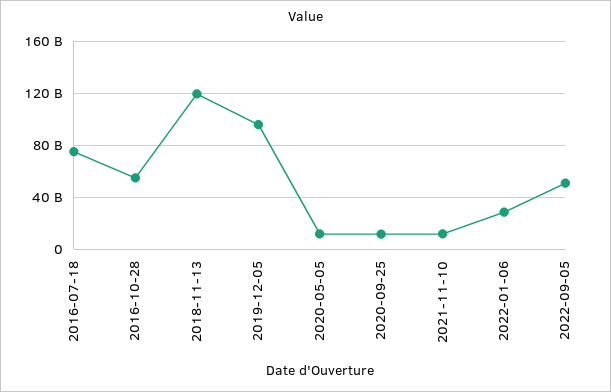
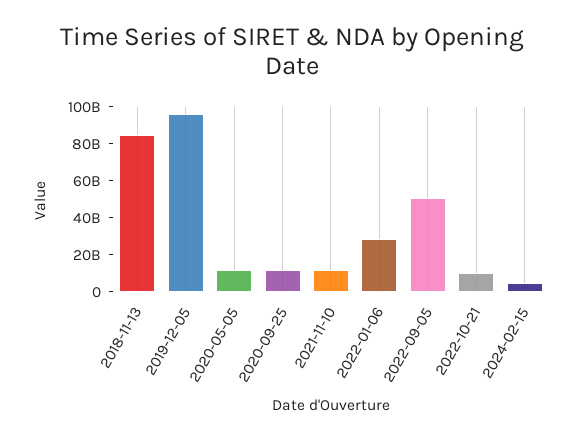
2016-07-18: 75000000000 -> none
2016-10-28: 55000000000 -> none
2018-11-13: 120000000000 -> 85000000000
2022-10-21: none -> 10000000000
2024-02-15: none -> 5000000000

